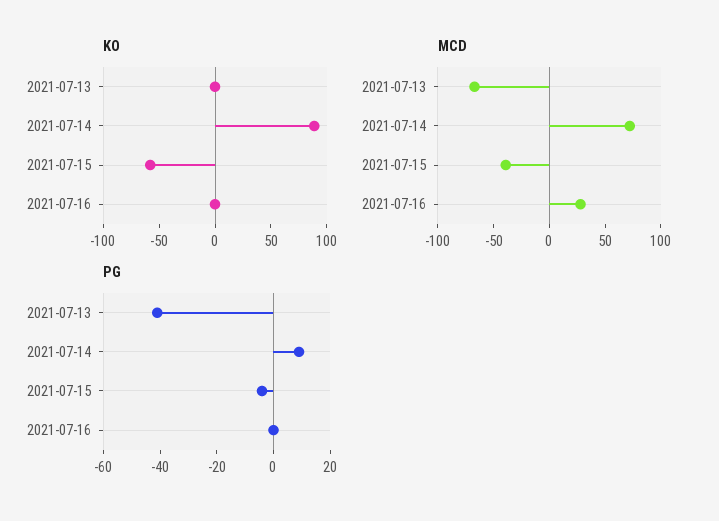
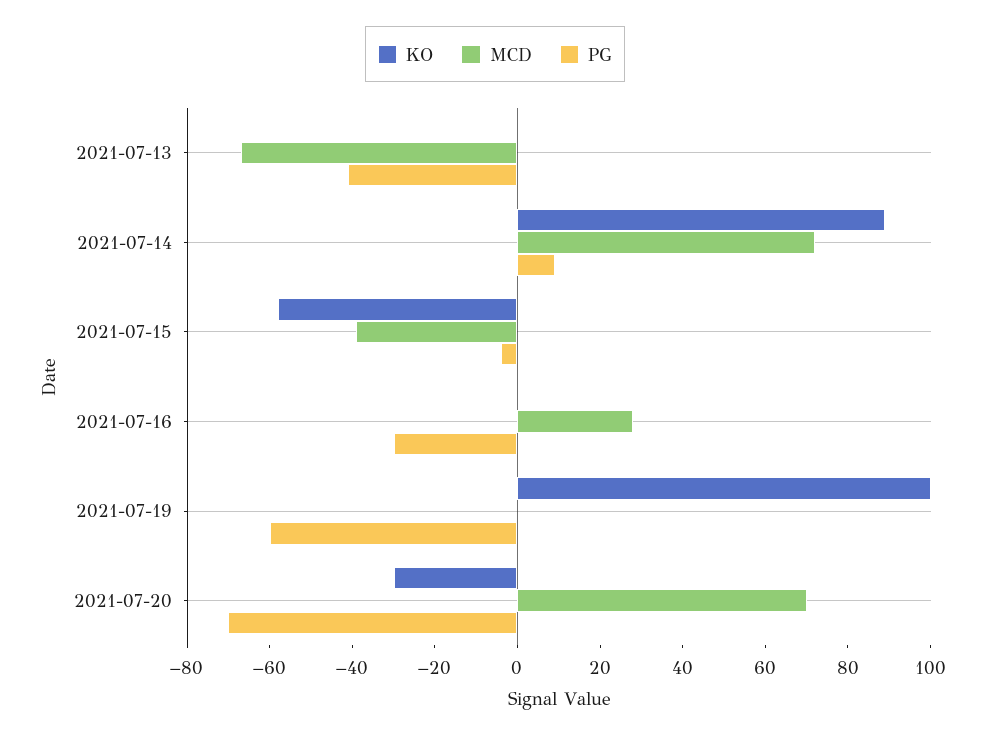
PG, 2021-07-16: 0 -> -30
KO, 2021-07-19: none -> 100
MCD, 2021-07-19: none -> 0
PG, 2021-07-19: none -> -60
KO, 2021-07-20: none -> -30
MCD, 2021-07-20: none -> 70
PG, 2021-07-20: none -> -70

